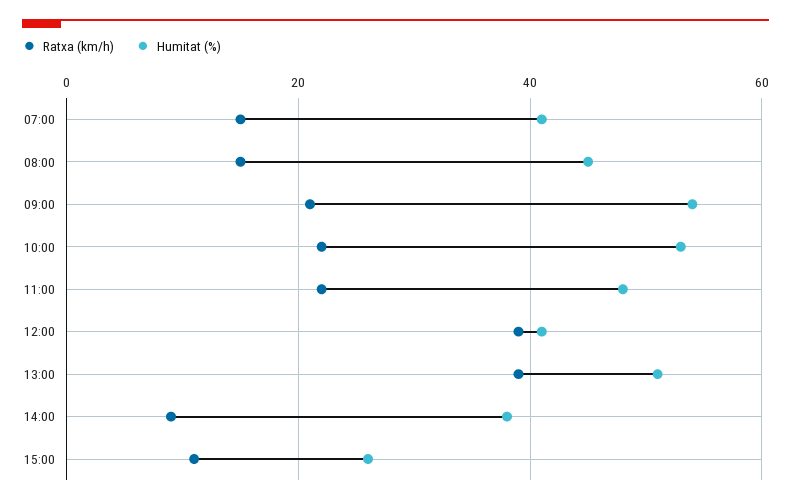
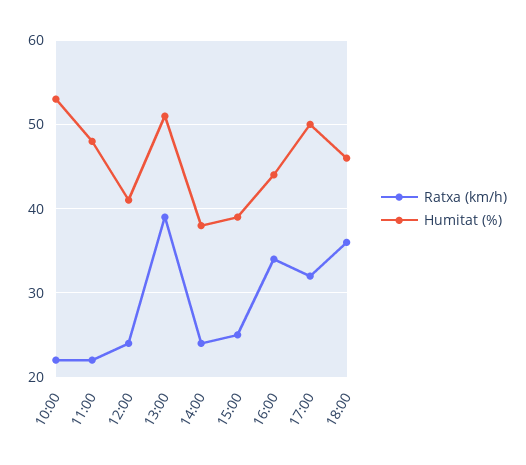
Ratxa (km/h), 07:00: 15 -> none
Humitat (%), 07:00: 40 -> none
Ratxa (km/h), 08:00: 15 -> none
Humitat (%), 08:00: 45 -> none
Ratxa (km/h), 09:00: 20 -> none
Humitat (%), 09:00: 55 -> none
Ratxa (km/h), 12:00: 40 -> 24
Ratxa (km/h), 14:00: 10 -> 24
Ratxa (km/h), 15:00: 10 -> 25
Humitat (%), 15:00: 25 -> 39
Ratxa (km/h), 16:00: none -> 34
Humitat (%), 16:00: none -> 44
Ratxa (km/h), 17:00: none -> 32
Humitat (%), 17:00: none -> 50
Ratxa (km/h), 18:00: none -> 36
Humitat (%), 18:00: none -> 46

